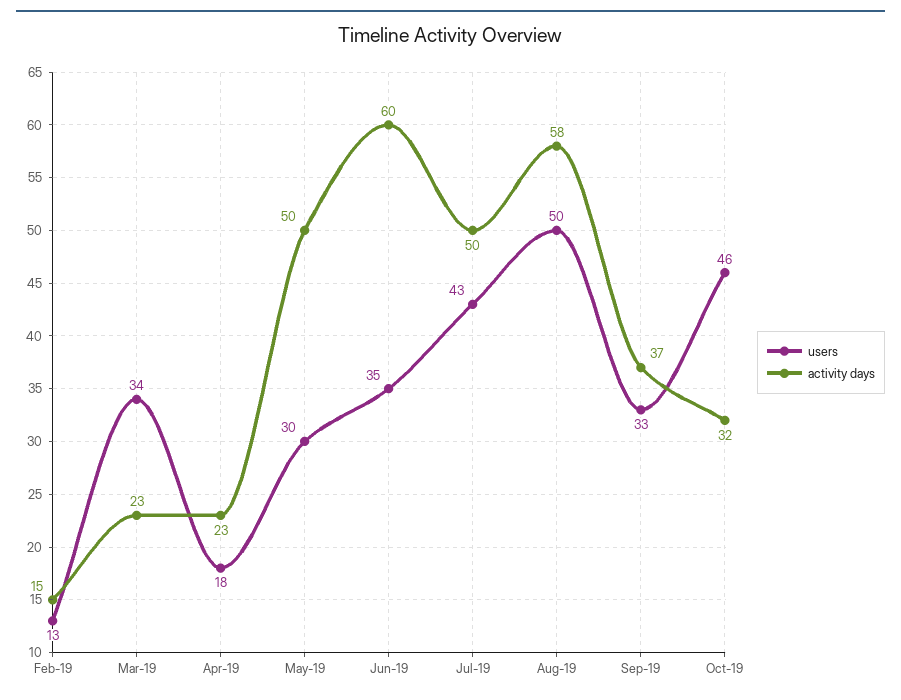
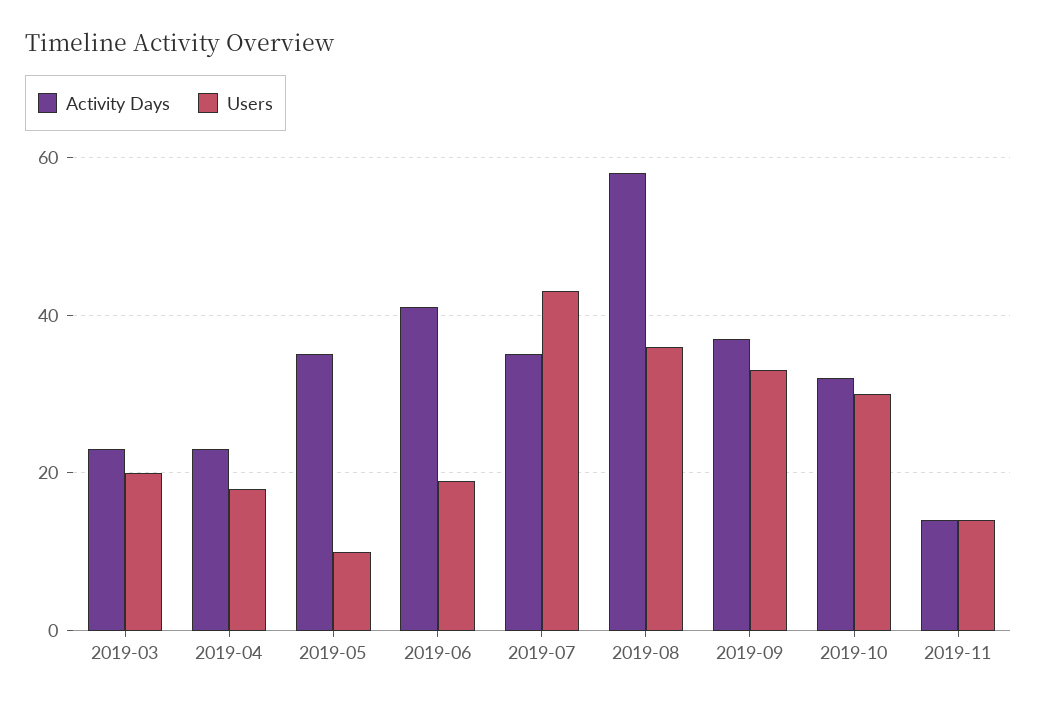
users, Feb-19: 13 -> none
activity days, Feb-19: 15 -> none
users, Mar-19: 34 -> 20
users, May-19: 30 -> 10
activity days, May-19: 50 -> 35
users, Jun-19: 35 -> 20
activity days, Jun-19: 60 -> 40
activity days, Jul-19: 50 -> 35
users, Aug-19: 50 -> 35
users, Oct-19: 46 -> 30
activity days, 2019-11: none -> 15
users, 2019-11: none -> 15

